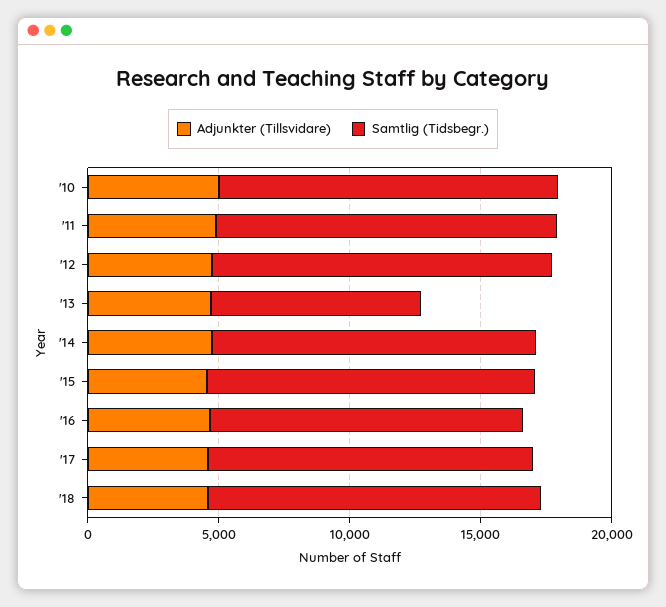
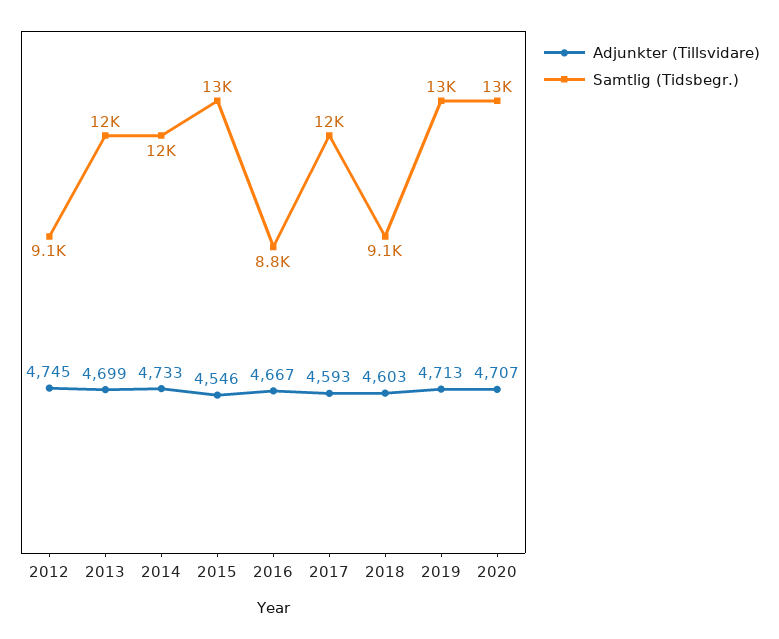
Adjunkter (Tillsvidare), '10: 5000 -> none
Samtlig (Tidsbegr.), '10: 13000 -> none
Adjunkter (Tillsvidare), '11: 5000 -> none
Samtlig (Tidsbegr.), '11: 13000 -> none
Samtlig (Tidsbegr.), '12: 13000 -> 9100
Samtlig (Tidsbegr.), '13: 8000 -> 12000
Samtlig (Tidsbegr.), '16: 12000 -> 8800
Samtlig (Tidsbegr.), '18: 13000 -> 9100
Adjunkter (Tillsvidare), 2019: none -> 4713
Samtlig (Tidsbegr.), 2019: none -> 13000
Adjunkter (Tillsvidare), 2020: none -> 4707
Samtlig (Tidsbegr.), 2020: none -> 13000

